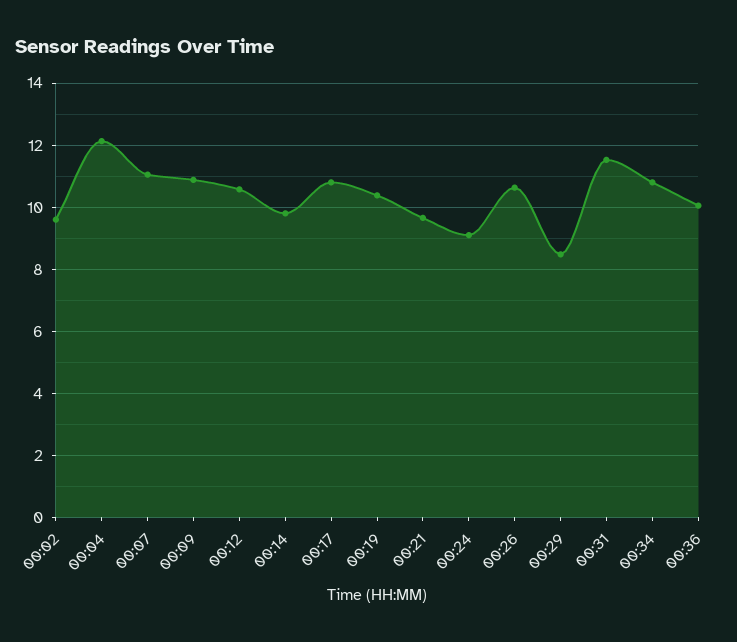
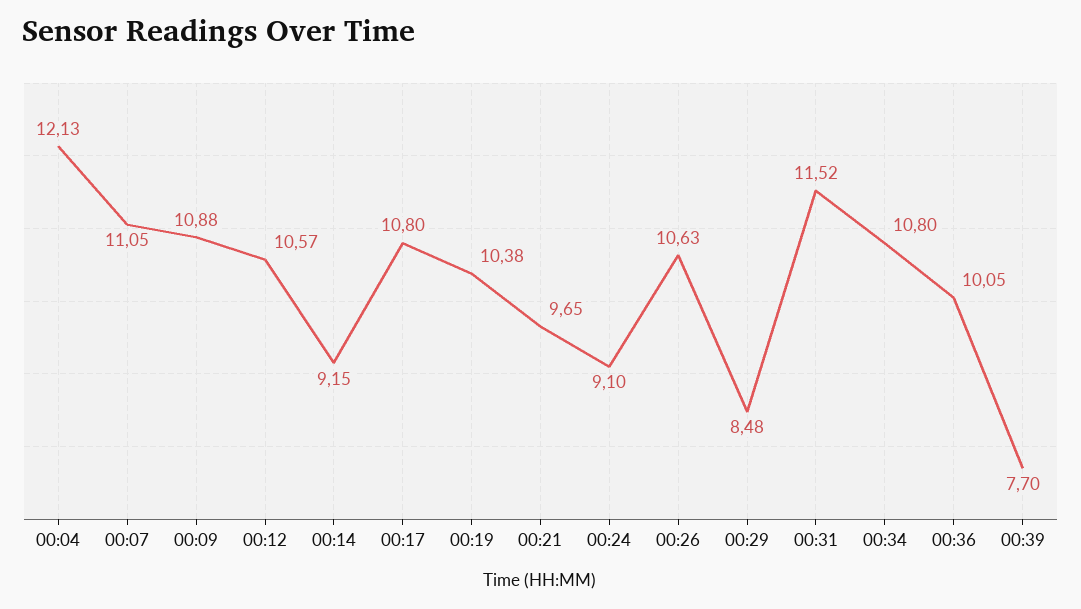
00:02: 9.6 -> none
00:14: 9.8 -> 9.15
00:39: none -> 7.7

